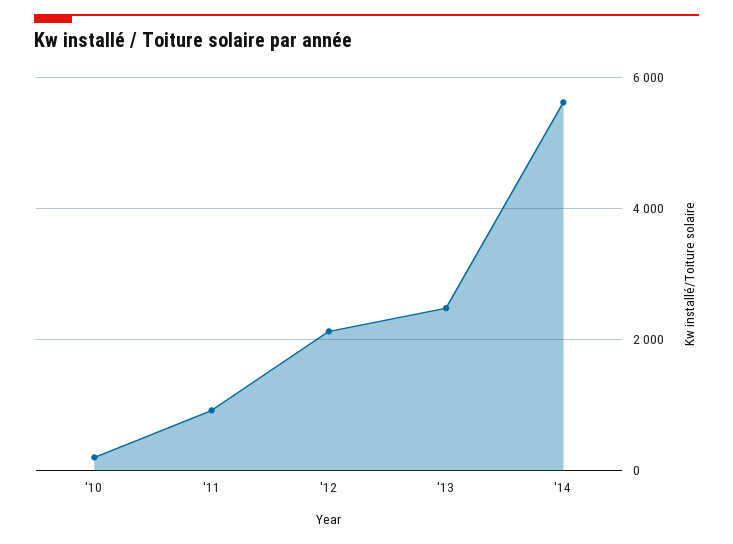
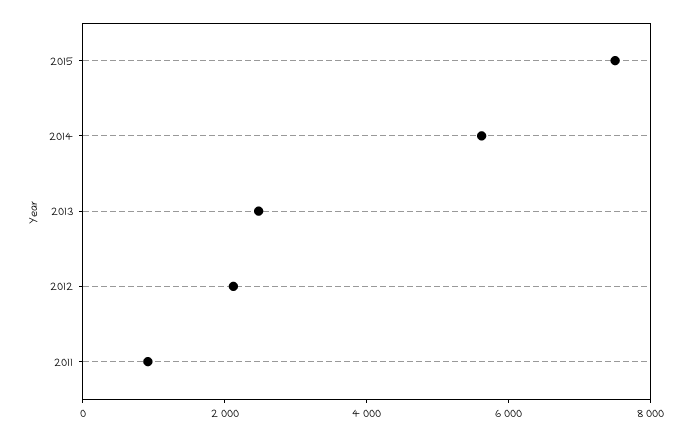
'10: 200 -> none
2015: none -> 7500

